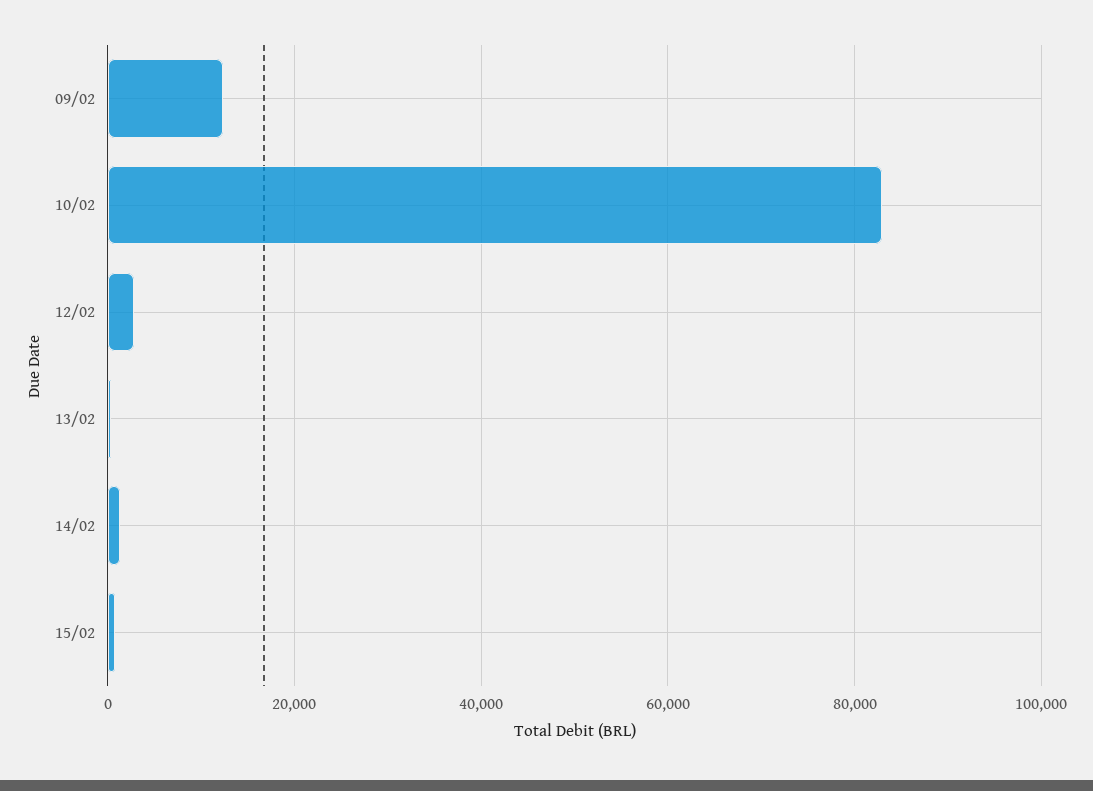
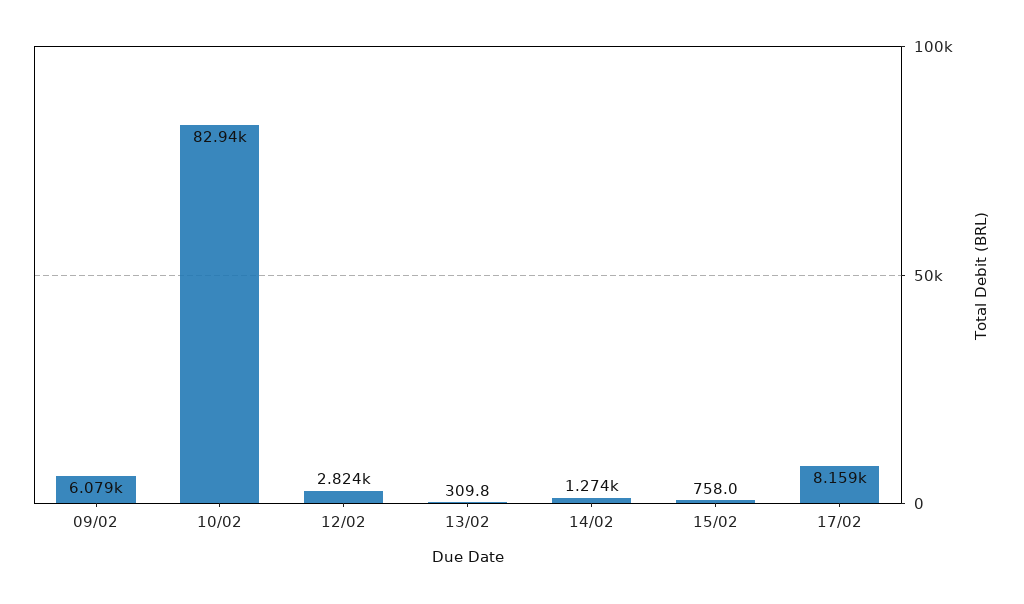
09/02: 12000 -> 6079
17/02: none -> 8159

